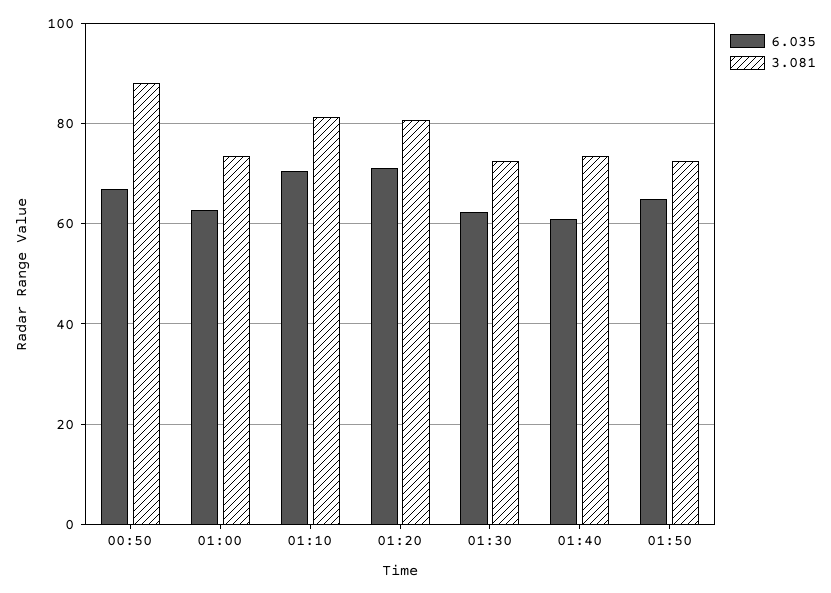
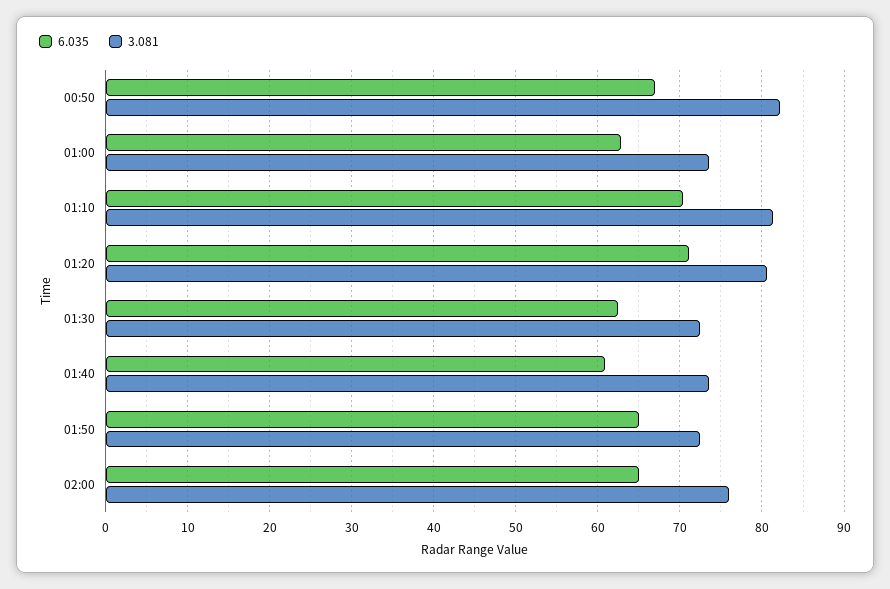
3.081, 00:50: 88 -> 82
6.035, 02:00: none -> 65
3.081, 02:00: none -> 76

